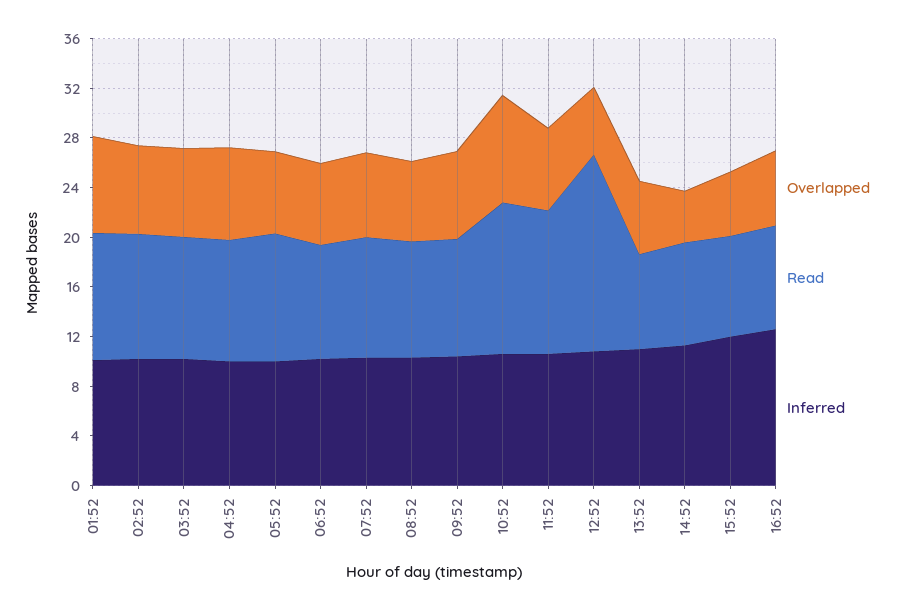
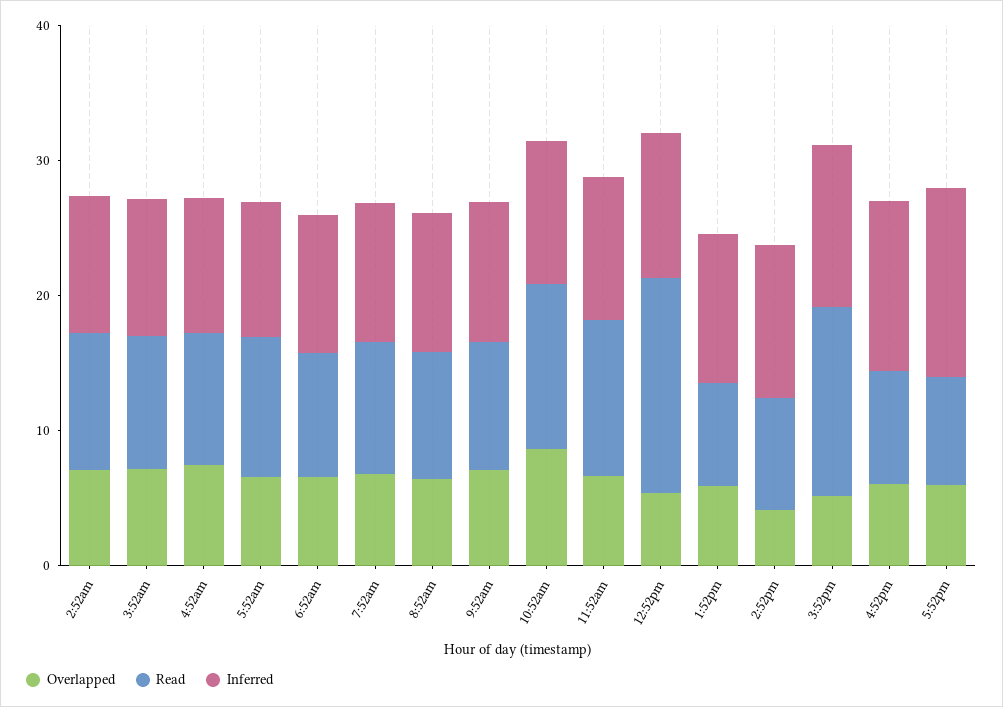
Overlapped, 01:52: 8 -> none
Read, 01:52: 10 -> none
Inferred, 01:52: 10 -> none
Read, 15:52: 8 -> 14
Overlapped, 5:52pm: none -> 6
Read, 5:52pm: none -> 8
Inferred, 5:52pm: none -> 14

